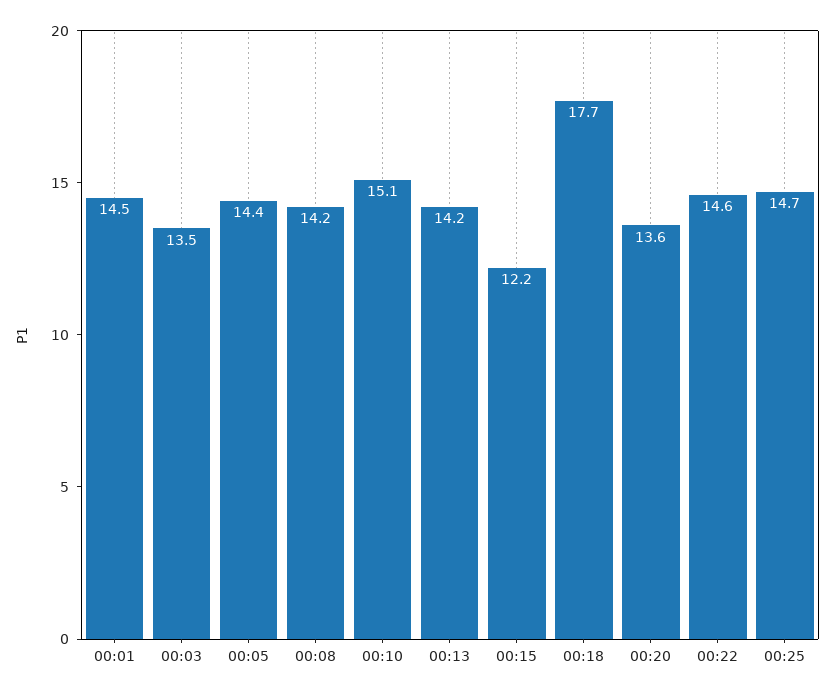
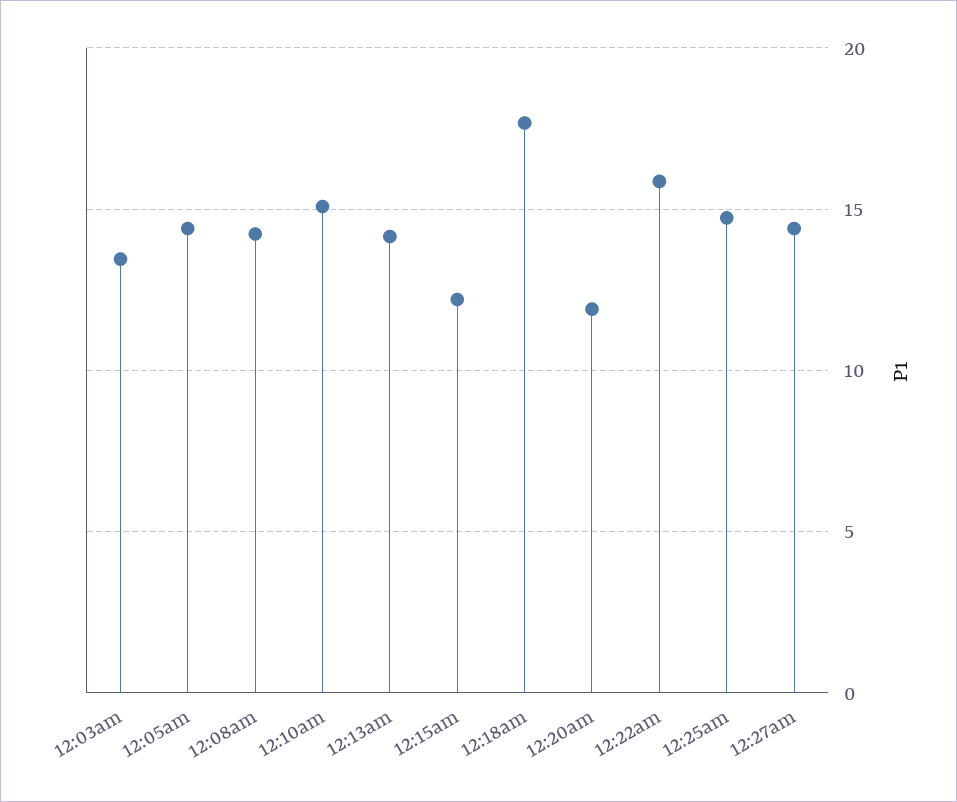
00:01: 14.5 -> none
00:20: 13.6 -> 12
00:22: 14.6 -> 16
12:27am: none -> 14.5

